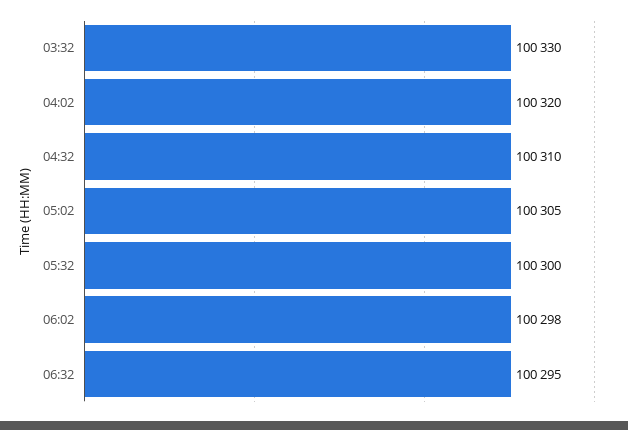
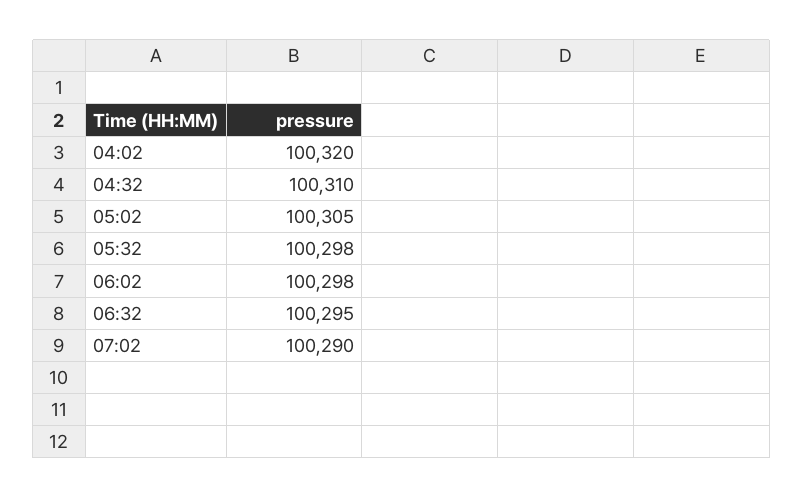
03:32: 100330 -> none
05:32: 100300 -> 100298
07:02: none -> 100290

